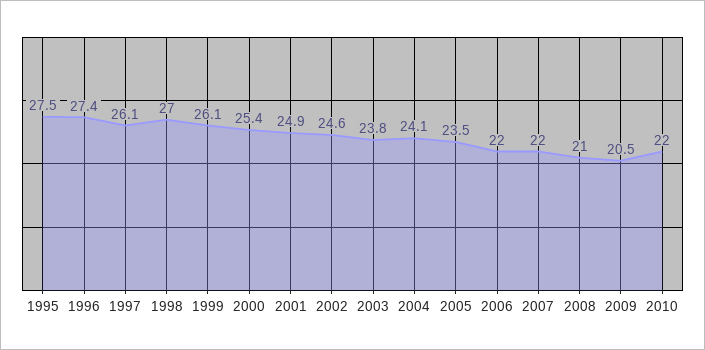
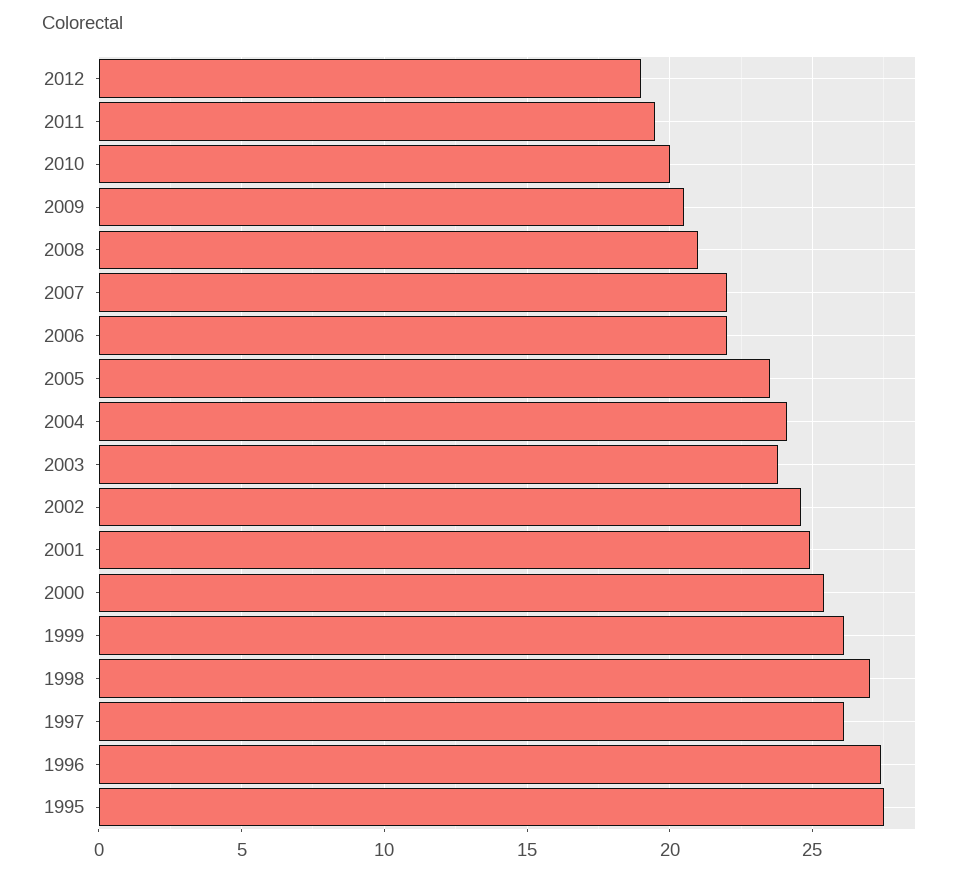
2010: 22 -> 20
2012: none -> 19
2011: none -> 19.5

